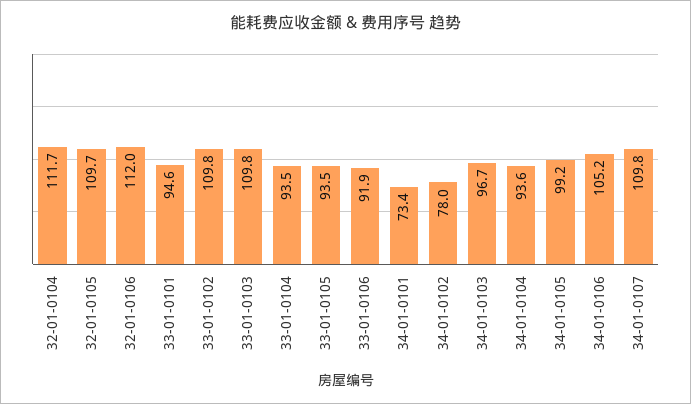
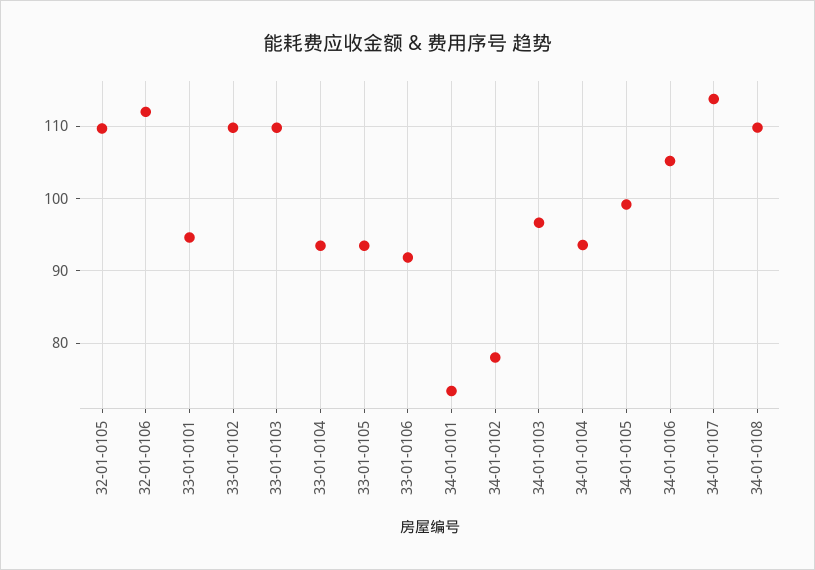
32-01-0104: 111.7 -> none
34-01-0107: 109.8 -> 114
34-01-0108: none -> 110

